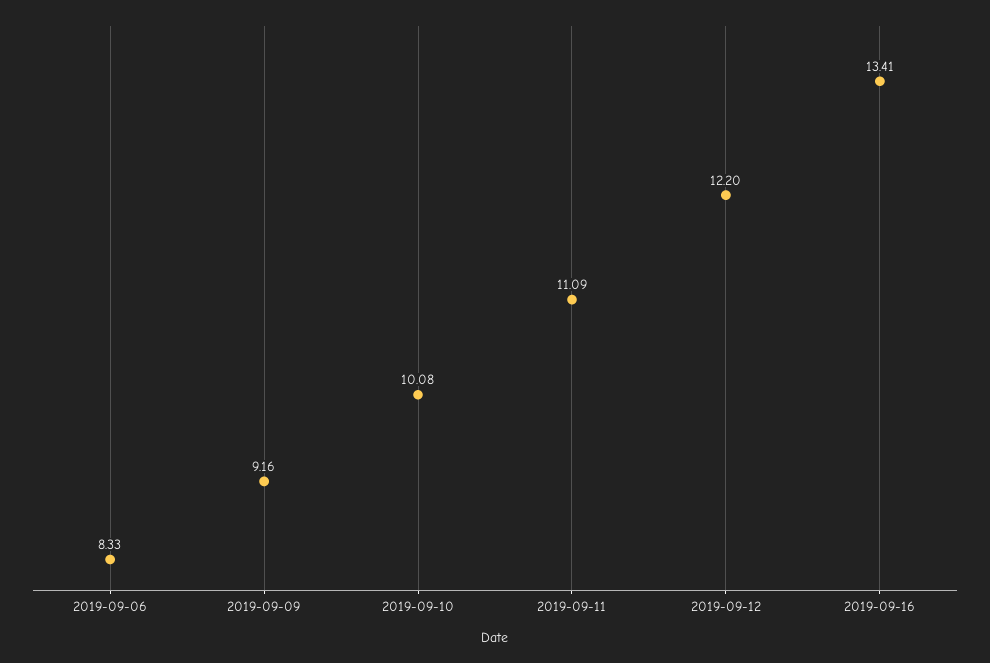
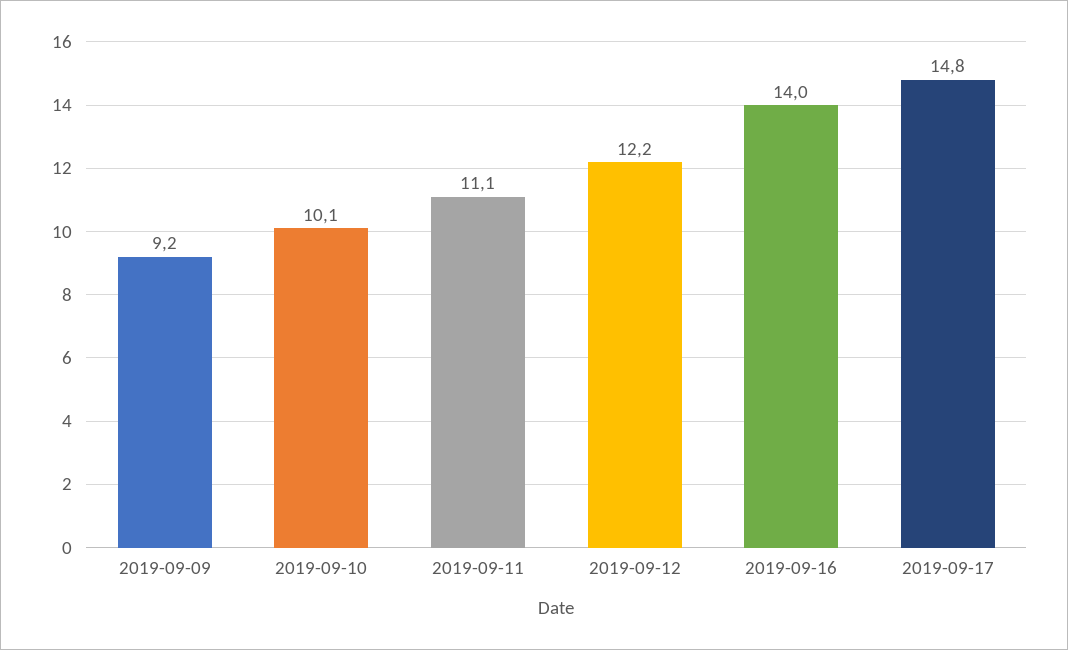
2019-09-06: 8.33 -> none
2019-09-16: 13.41 -> 14
2019-09-17: none -> 14.8

